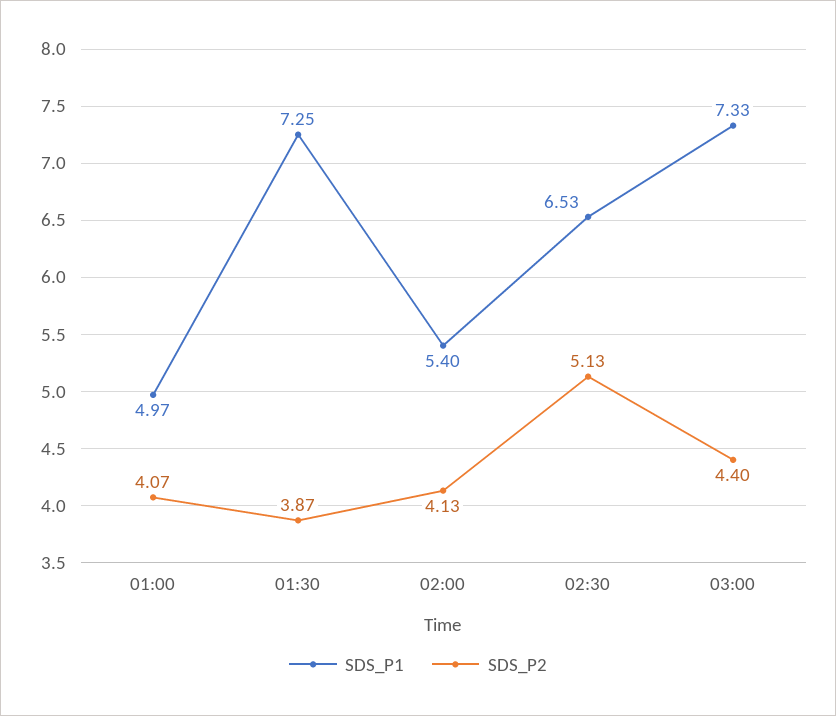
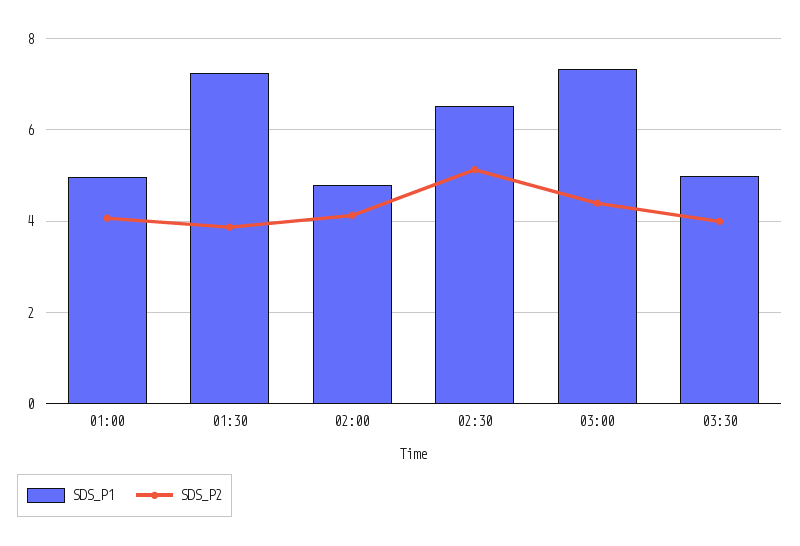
SDS_P1, 02:00: 5.4 -> 4.8
SDS_P1, 03:30: none -> 5
SDS_P2, 03:30: none -> 4

